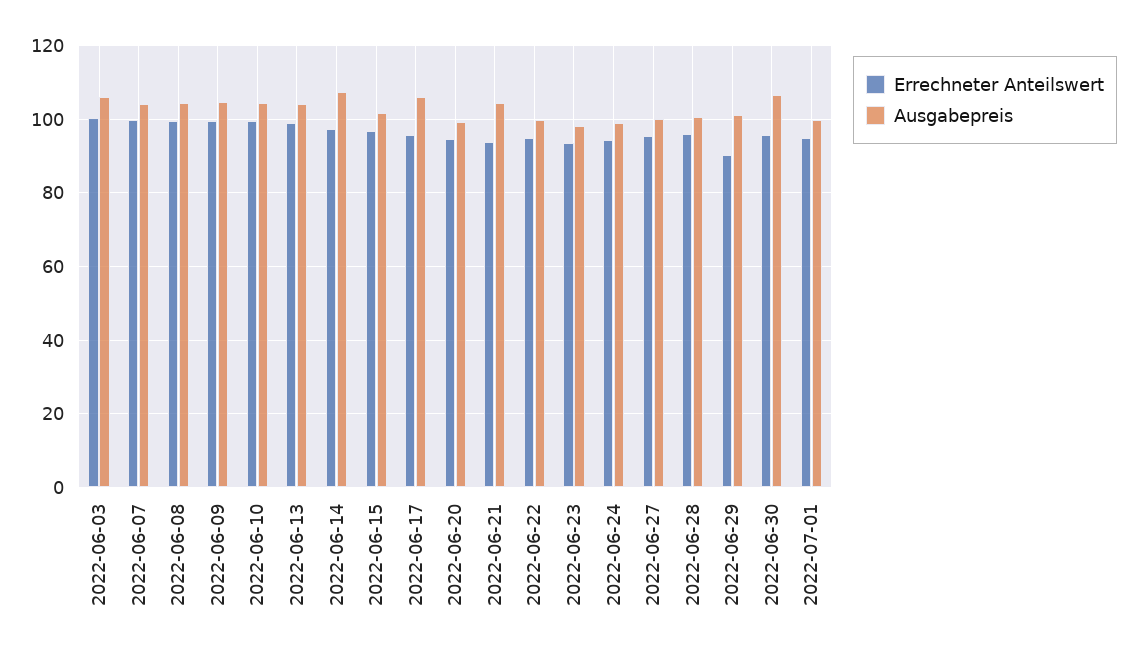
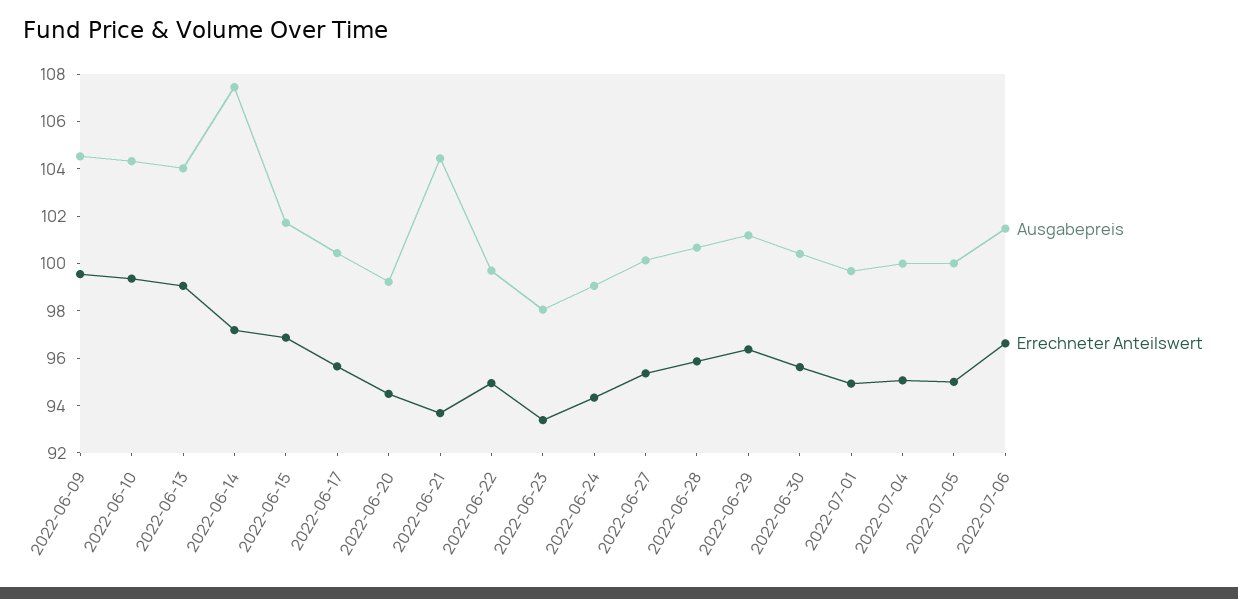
Errechneter Anteilswert, 2022-06-03: 100 -> none
Ausgabepreis, 2022-06-03: 106 -> none
Errechneter Anteilswert, 2022-06-07: 100 -> none
Ausgabepreis, 2022-06-07: 104 -> none
Errechneter Anteilswert, 2022-06-08: 100 -> none
Ausgabepreis, 2022-06-08: 104 -> none
Ausgabepreis, 2022-06-17: 106 -> 100.5
Errechneter Anteilswert, 2022-06-29: 90 -> 96.5
Ausgabepreis, 2022-06-30: 106 -> 100.5
Ausgabepreis, 2022-07-04: none -> 100
Errechneter Anteilswert, 2022-07-04: none -> 95
Ausgabepreis, 2022-07-05: none -> 100
Errechneter Anteilswert, 2022-07-05: none -> 95
Ausgabepreis, 2022-07-06: none -> 101.5
Errechneter Anteilswert, 2022-07-06: none -> 96.5

